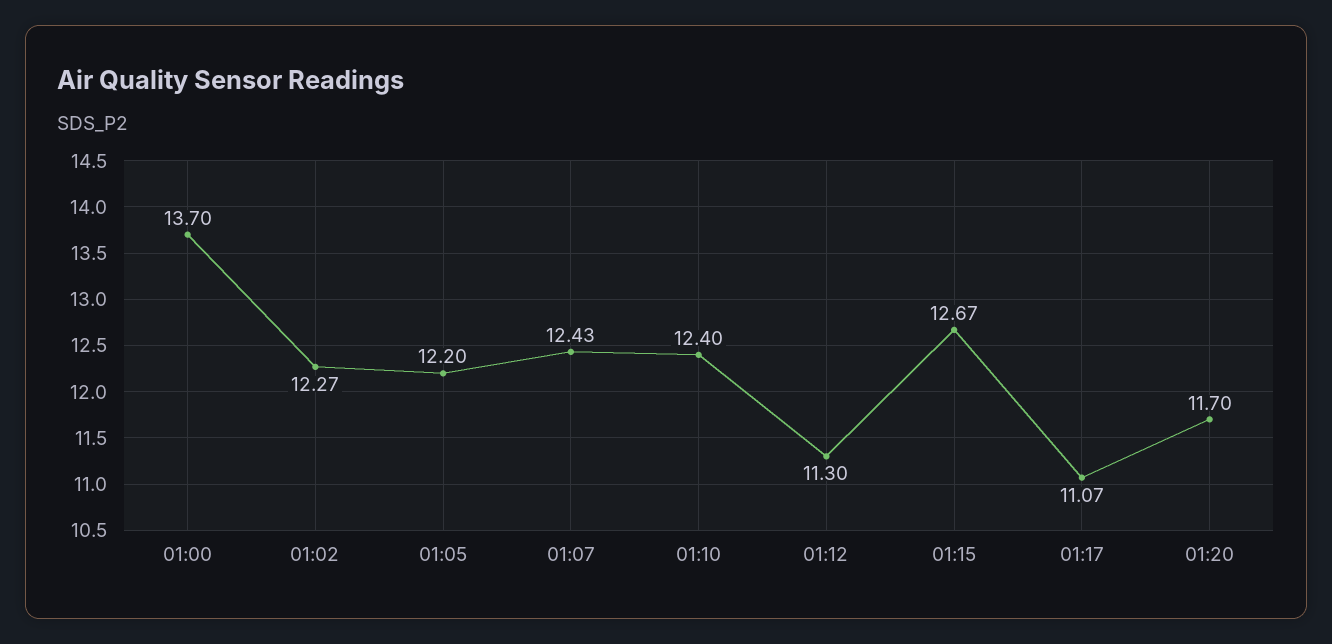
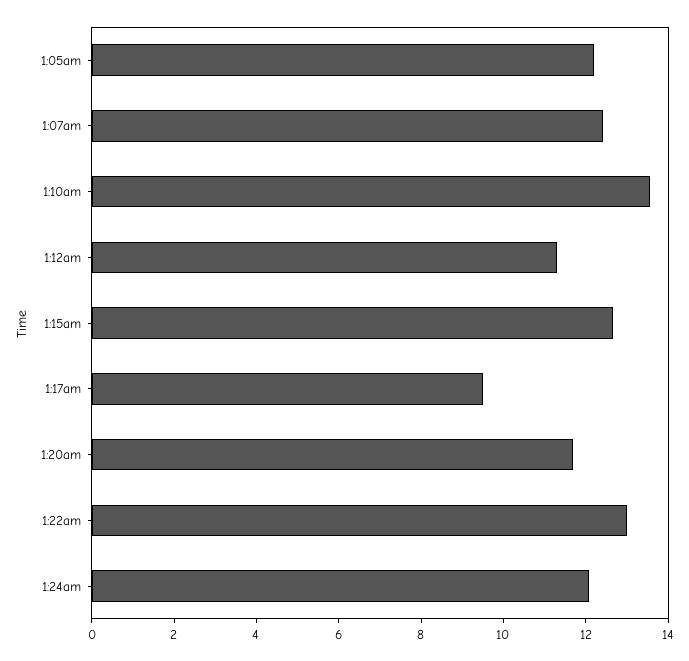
01:00: 13.7 -> none
01:02: 12.27 -> none
01:10: 12.4 -> 13.5
01:17: 11.07 -> 9.5
1:22am: none -> 13
1:24am: none -> 12

